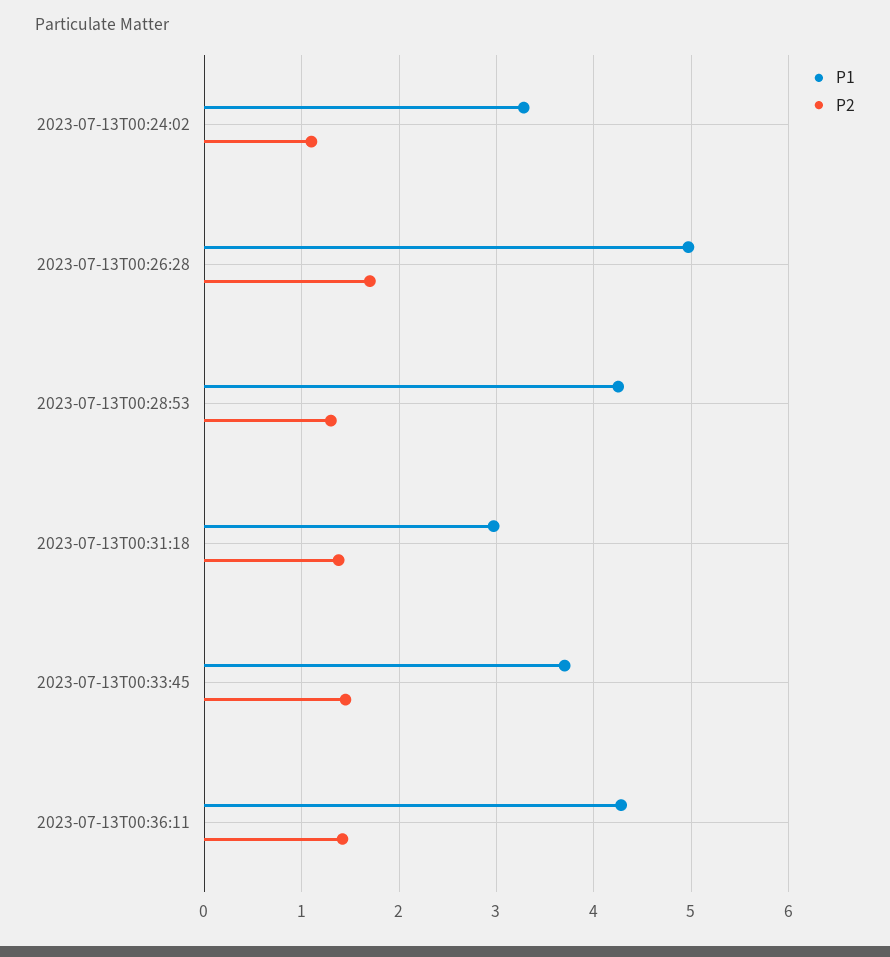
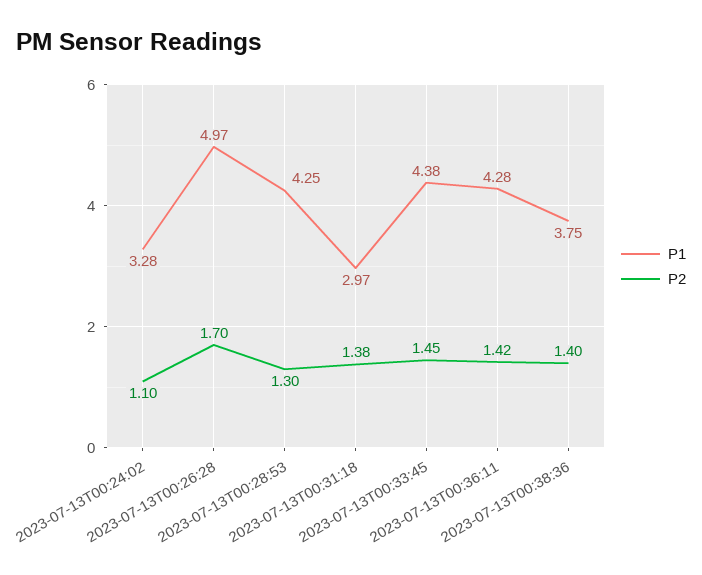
P1, 2023-07-13T00:33:45: 3.7 -> 4.38
P1, 2023-07-13T00:38:36: none -> 3.75
P2, 2023-07-13T00:38:36: none -> 1.4

